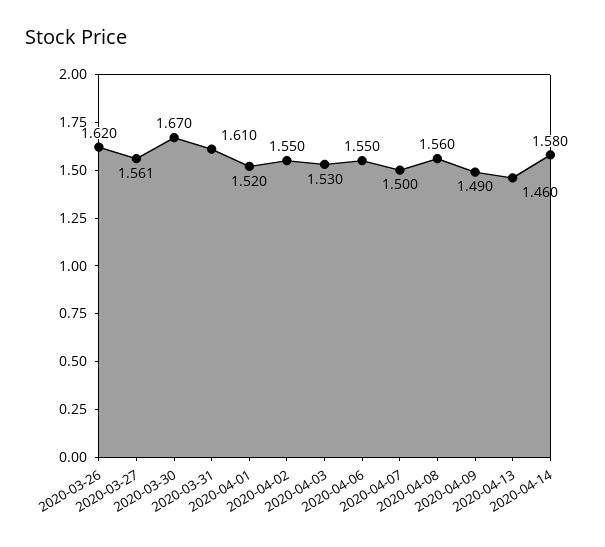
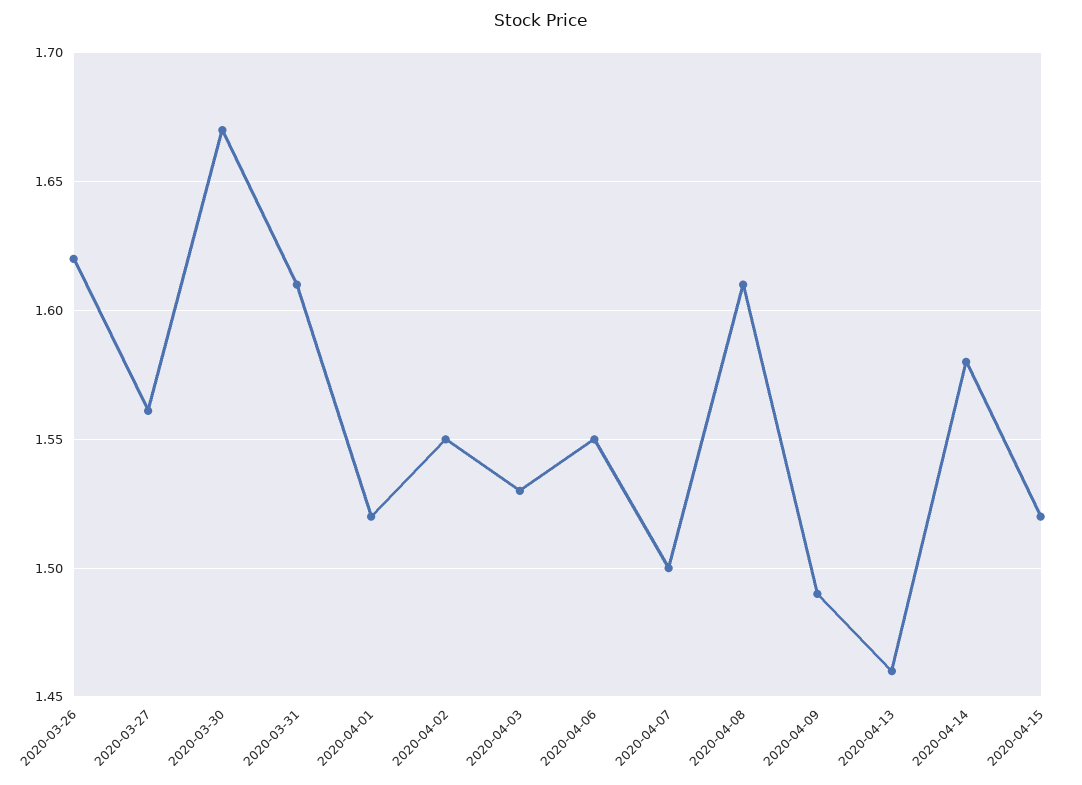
2020-04-08: 1.56 -> 1.61
2020-04-15: none -> 1.52

